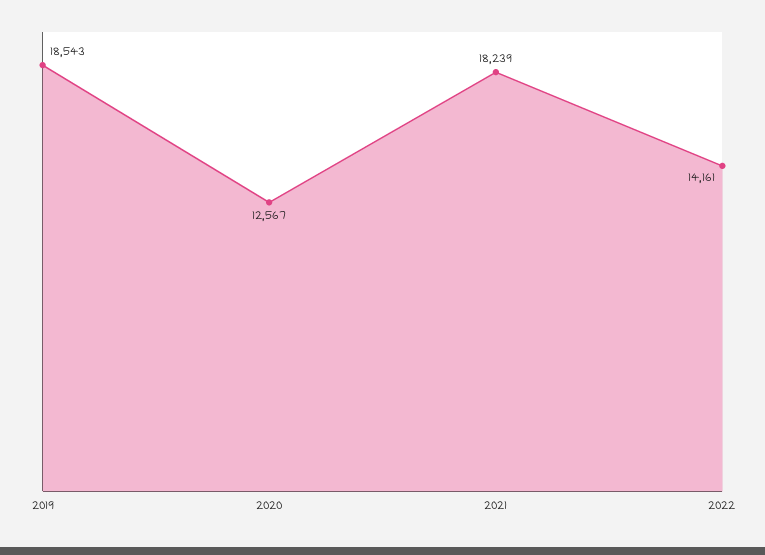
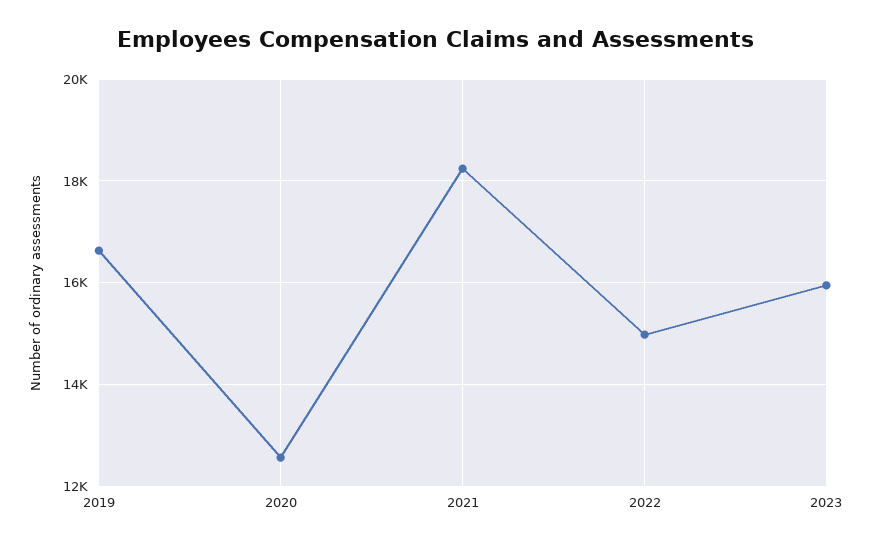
2019: 18543 -> 16600
2022: 14161 -> 15000
2023: none -> 16000

